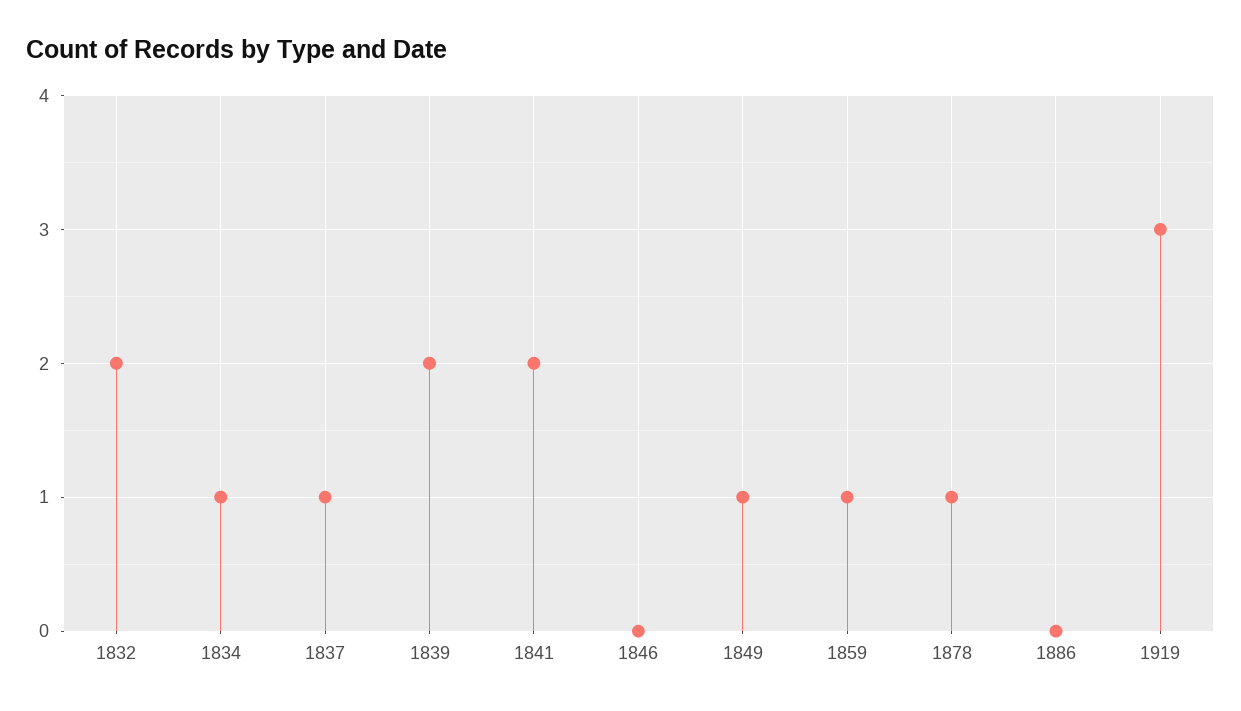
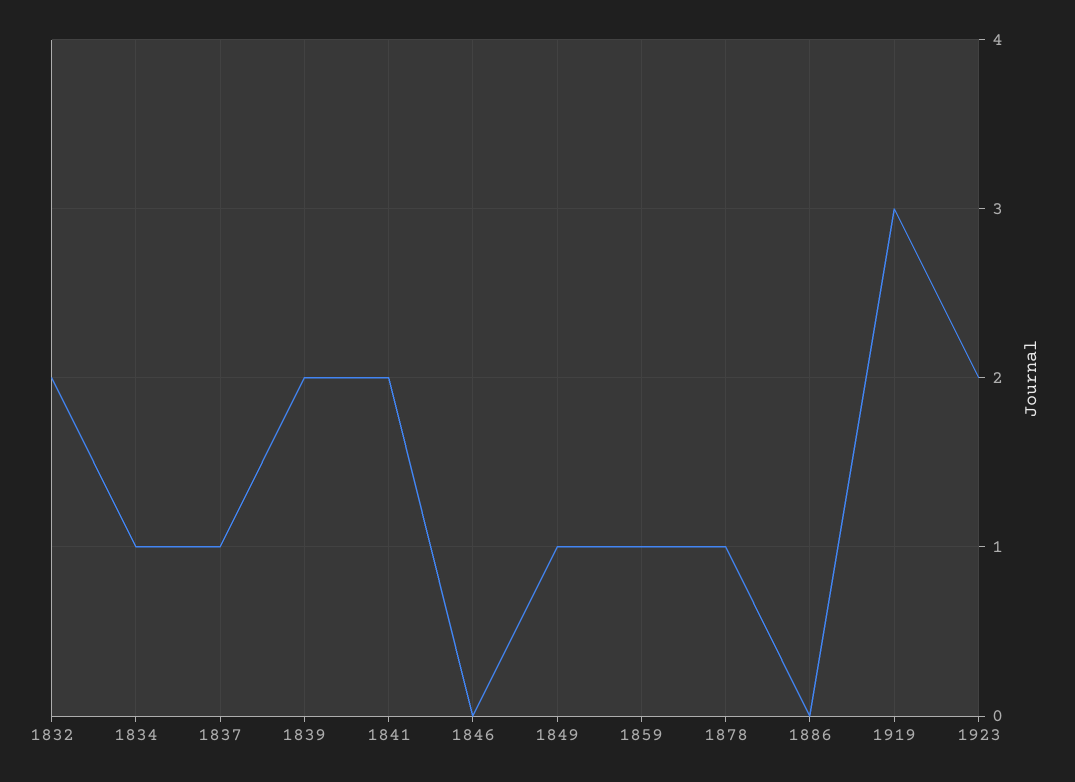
1923: none -> 2

